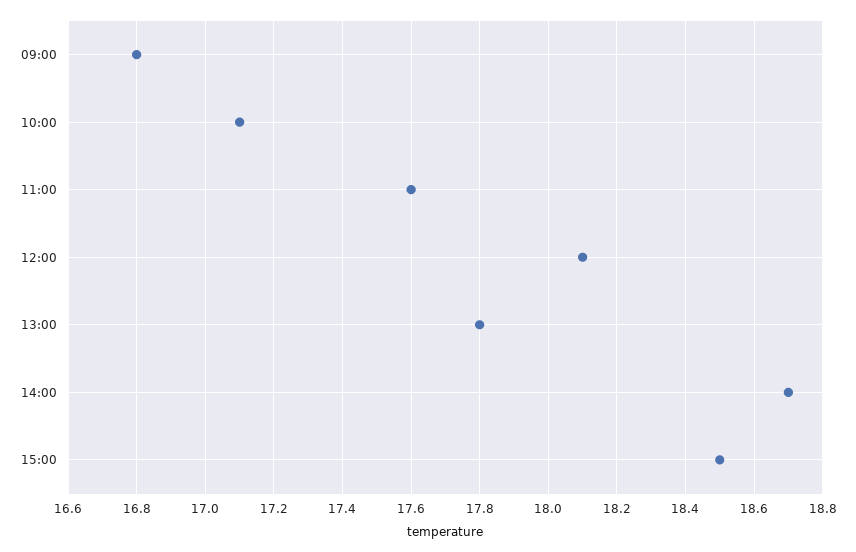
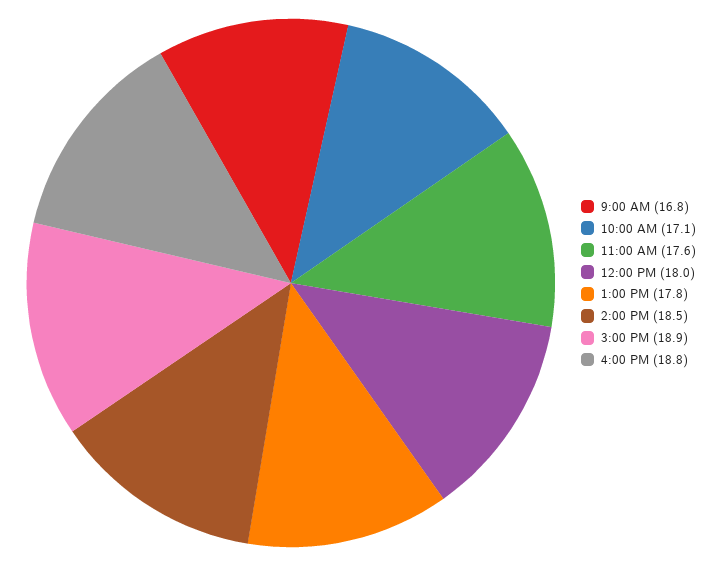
12:00: 18.1 -> 18
14:00: 18.7 -> 18.5
15:00: 18.5 -> 18.9
4:00 PM: none -> 18.8

